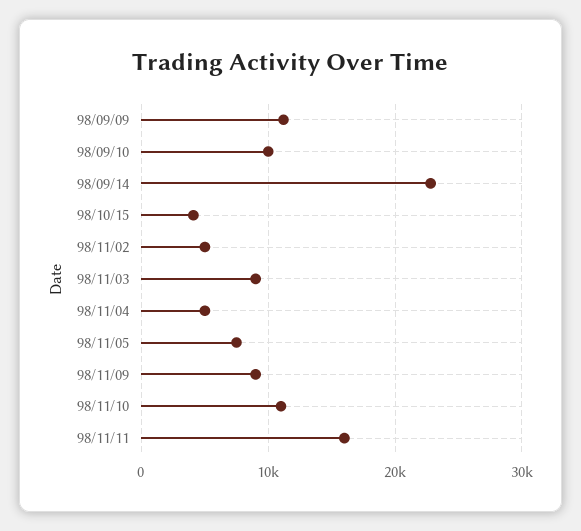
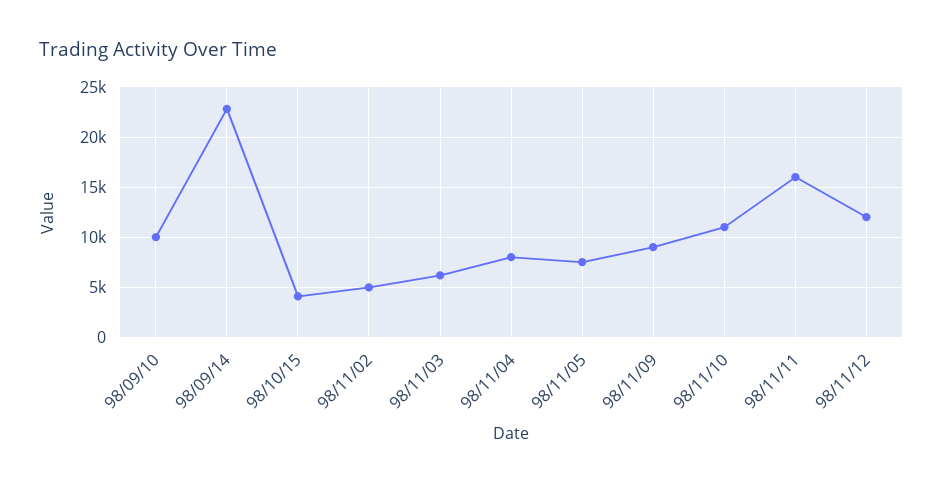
98/09/09: 11000 -> none
98/11/03: 9000 -> 6000
98/11/04: 5000 -> 8000
98/11/12: none -> 12000

